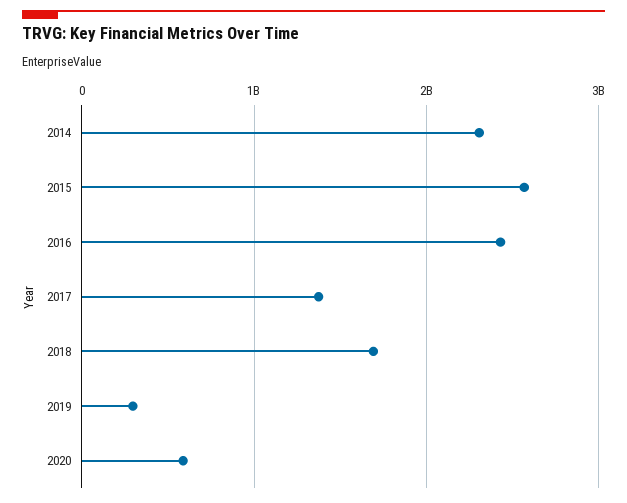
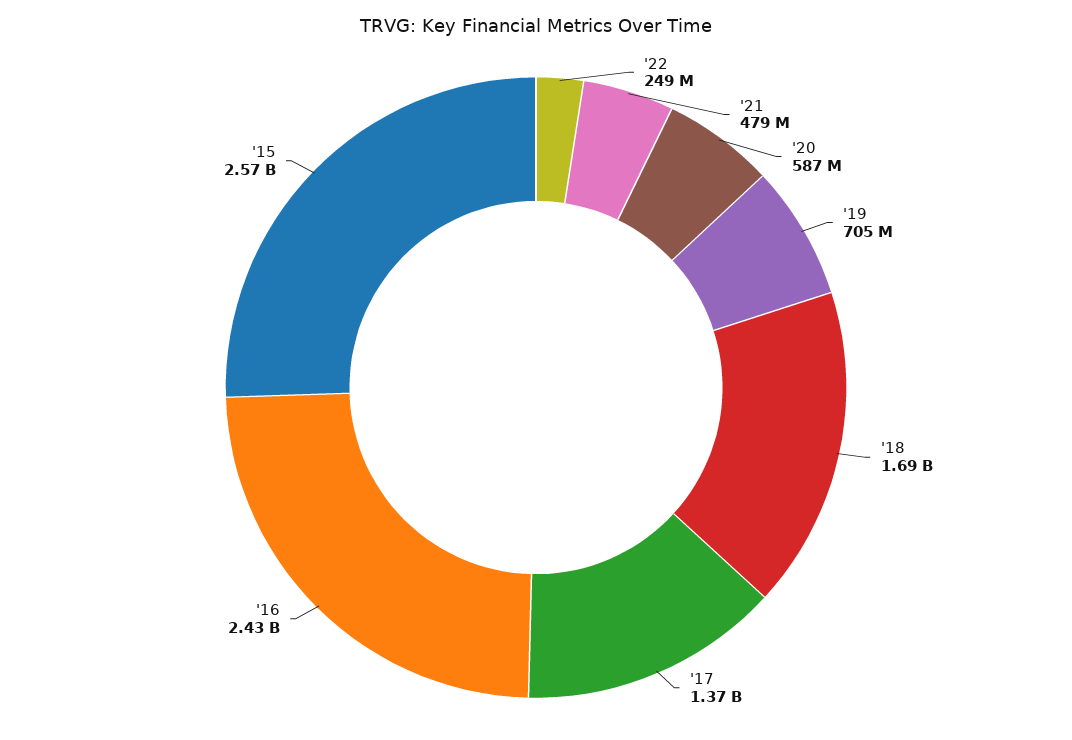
2014: 2300000000 -> none
2019: 300000000 -> 705000000
'22: none -> 249000000
'21: none -> 479000000

